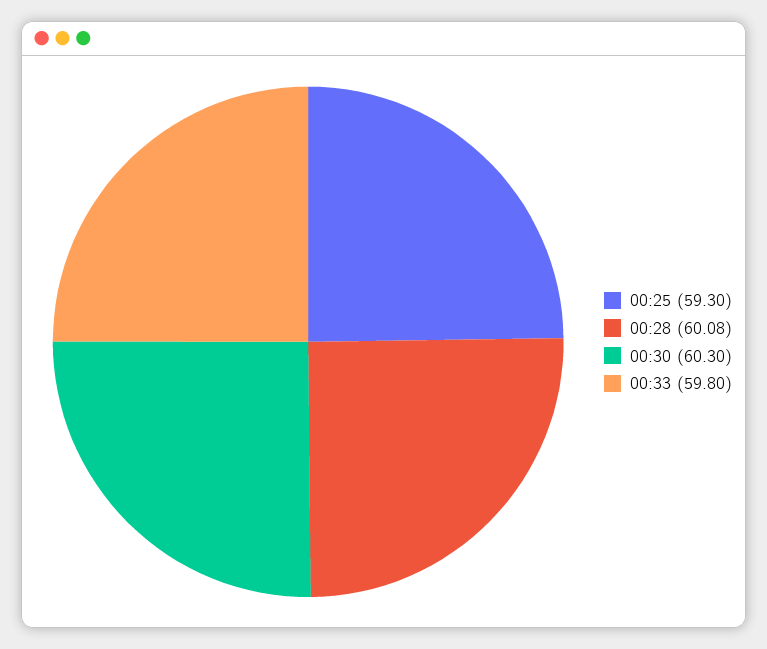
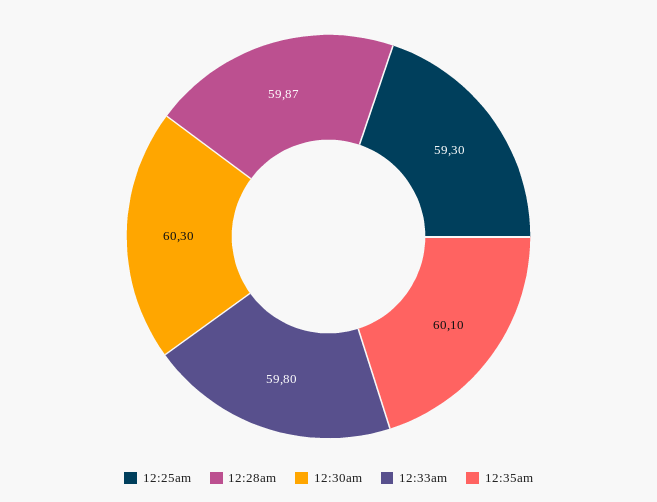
00:28: 60.08 -> 59.87
12:35am: none -> 60.1

